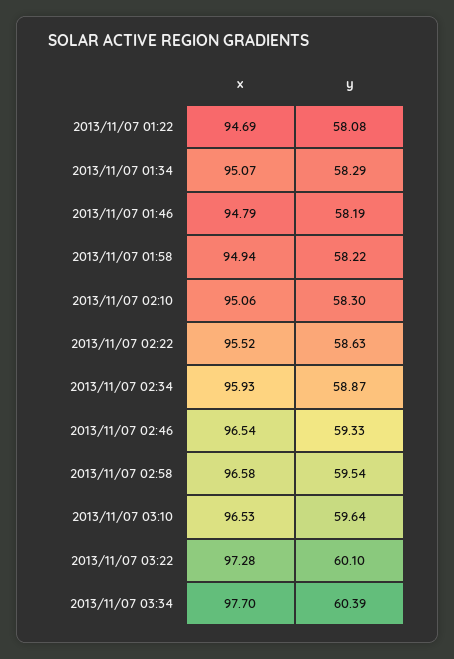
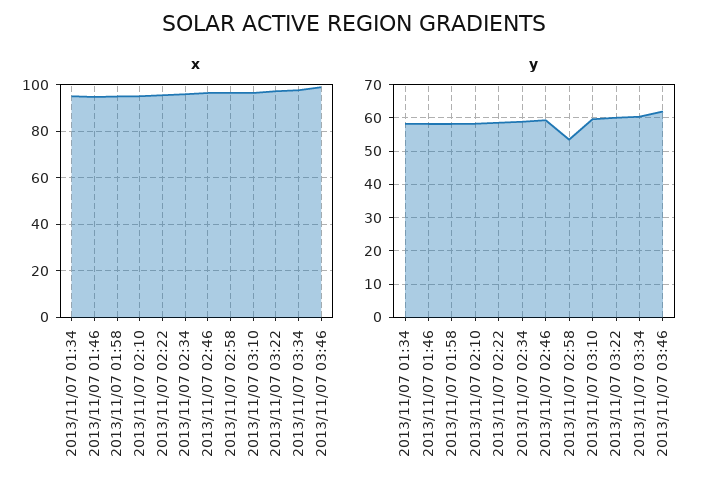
x, 2013/11/07 01:22: 94.69 -> none
y, 2013/11/07 01:22: 58.08 -> none
y, 2013/11/07 02:58: 59.54 -> 54
x, 2013/11/07 03:46: none -> 100
y, 2013/11/07 03:46: none -> 62

